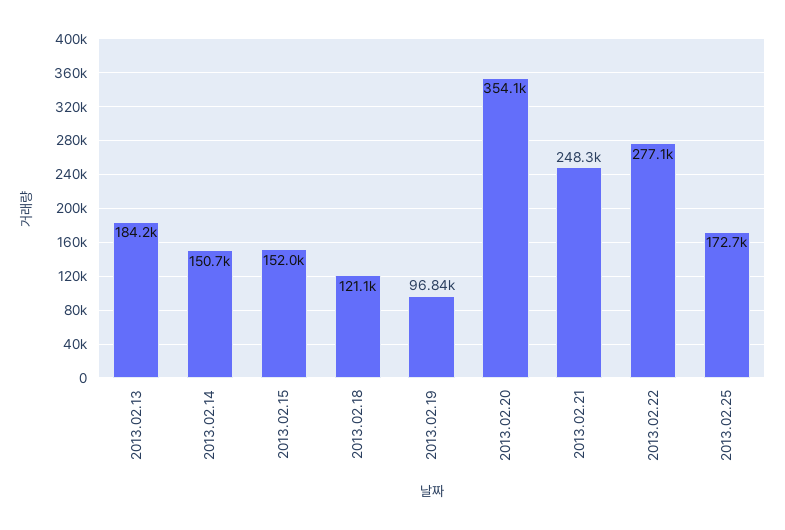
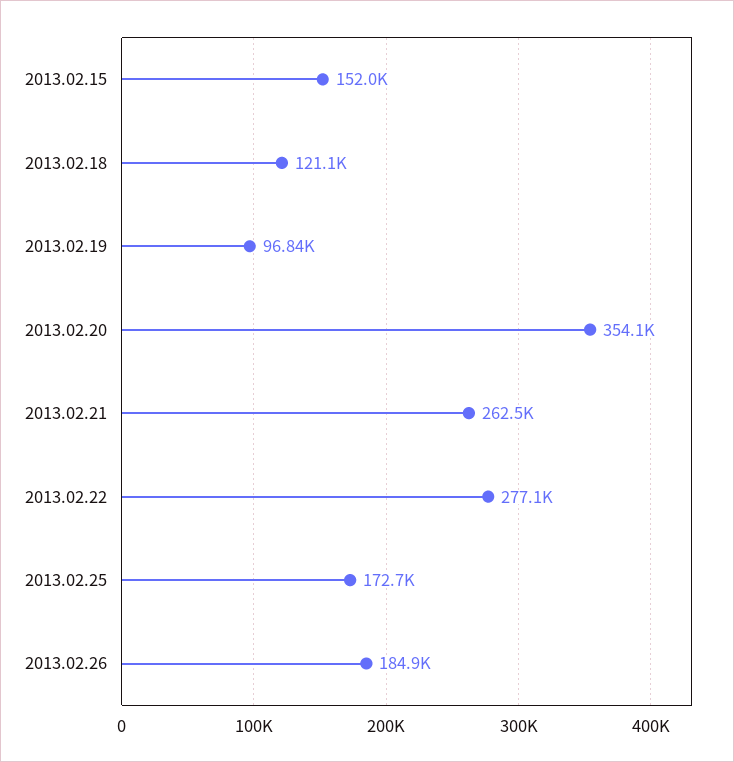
2013.02.13: 184200 -> none
2013.02.14: 150700 -> none
2013.02.21: 248300 -> 262500
2013.02.26: none -> 184900

